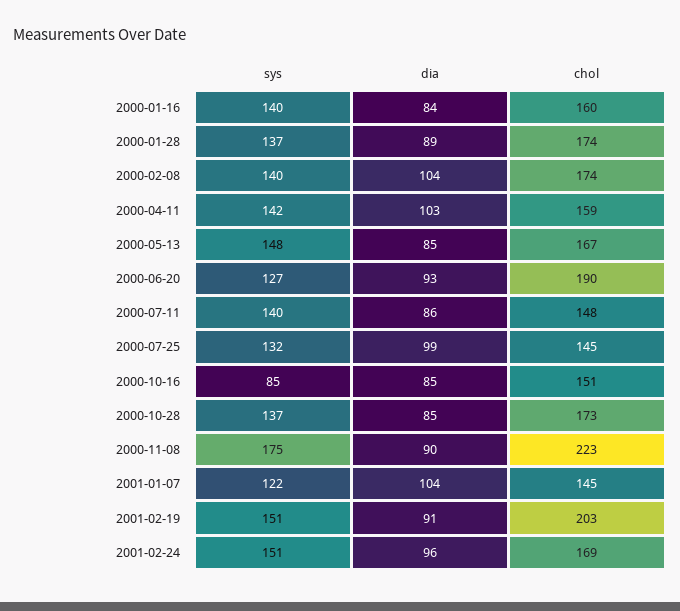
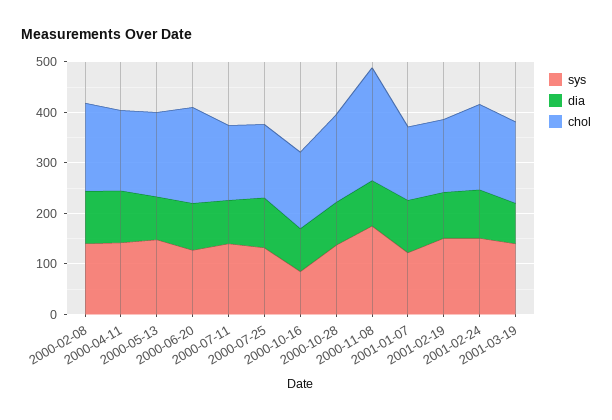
sys, 2000-01-16: 140 -> none
dia, 2000-01-16: 84 -> none
chol, 2000-01-16: 160 -> none
sys, 2000-01-28: 137 -> none
dia, 2000-01-28: 89 -> none
chol, 2000-01-28: 174 -> none
chol, 2001-02-19: 203 -> 140
sys, 2001-03-19: none -> 140
dia, 2001-03-19: none -> 80
chol, 2001-03-19: none -> 160

